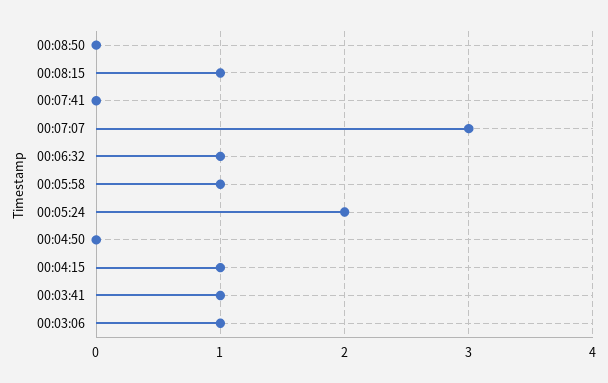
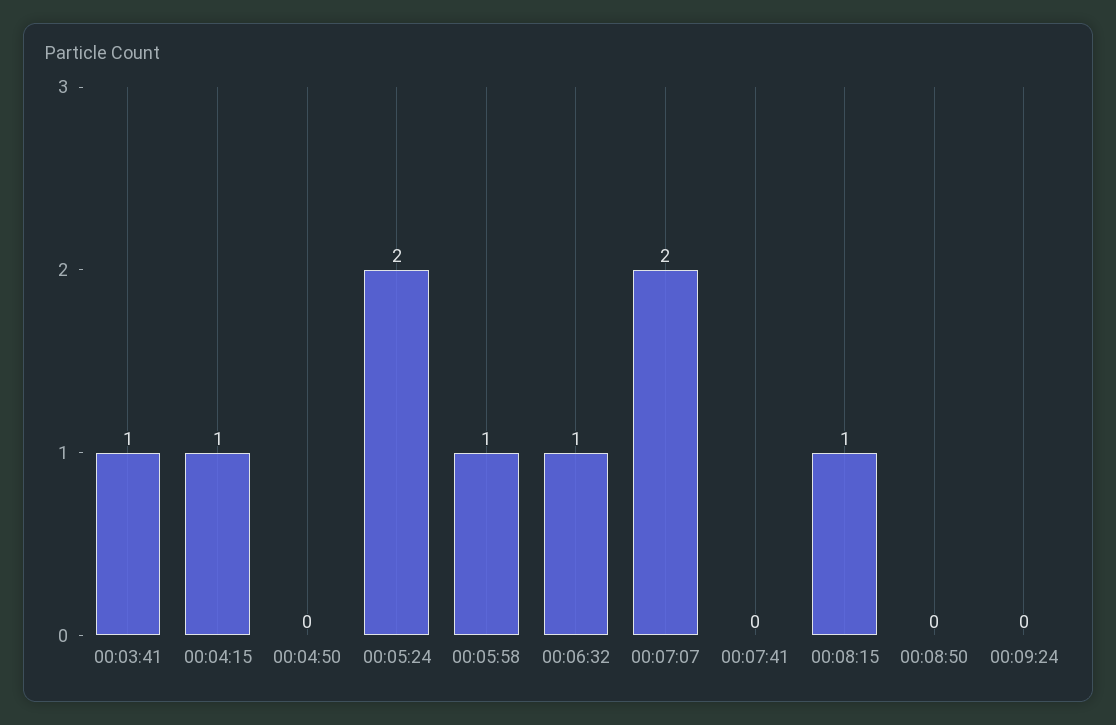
00:07:07: 3 -> 2
00:03:06: 1 -> none
00:09:24: none -> 0

